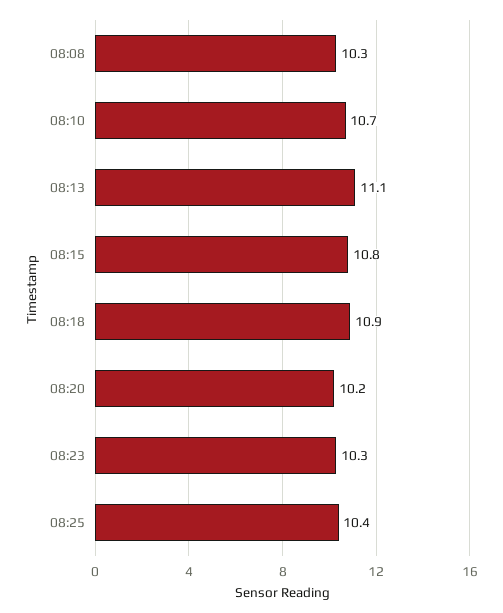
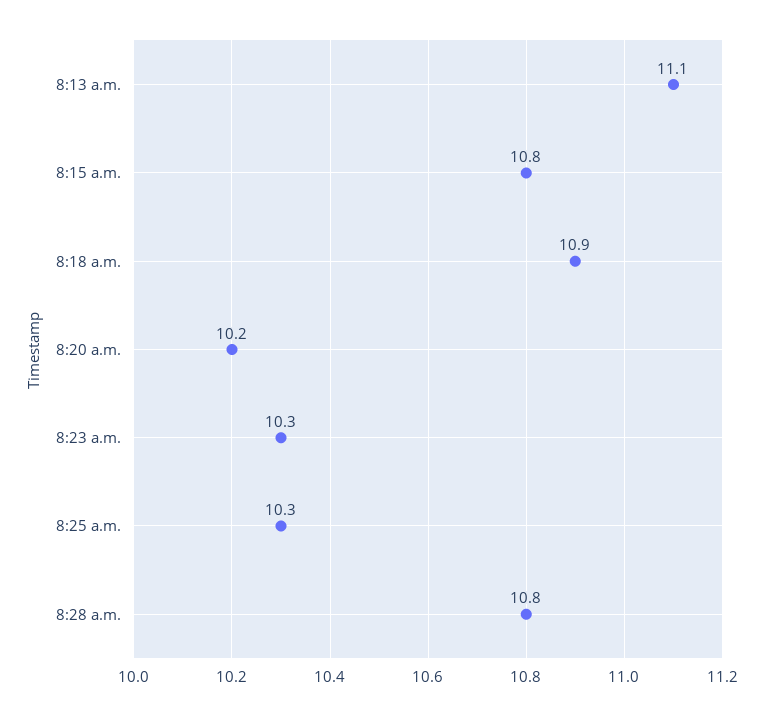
08:08: 10.3 -> none
08:10: 10.7 -> none
08:25: 10.4 -> 10.3
8:28 a.m.: none -> 10.8

